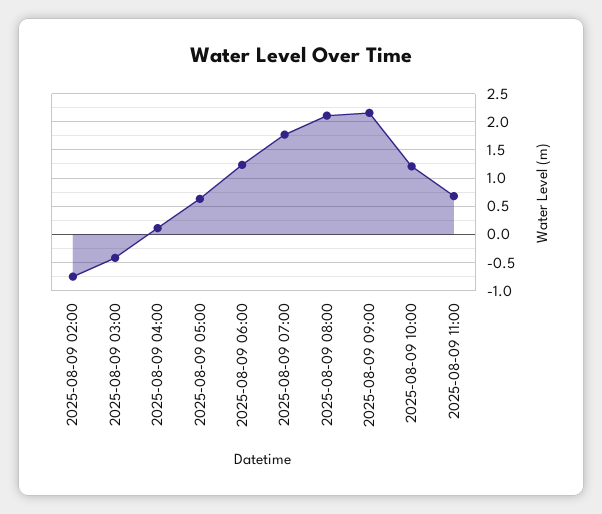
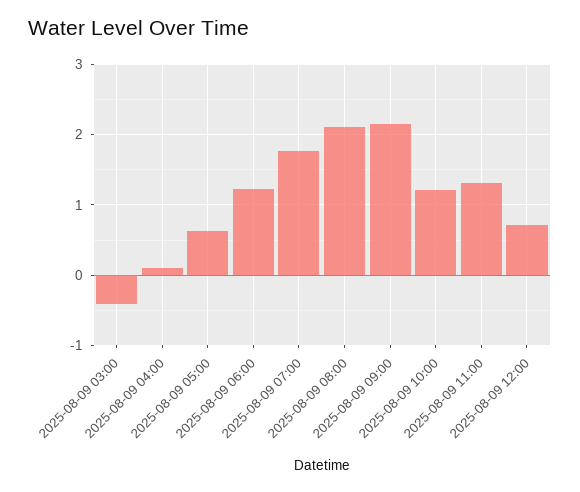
2025-08-09 02:00: -0.75 -> none
2025-08-09 11:00: 0.75 -> 1.3
2025-08-09 12:00: none -> 0.7

